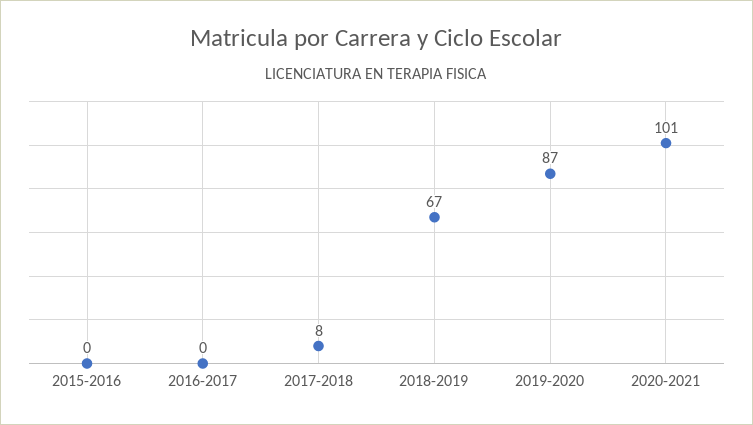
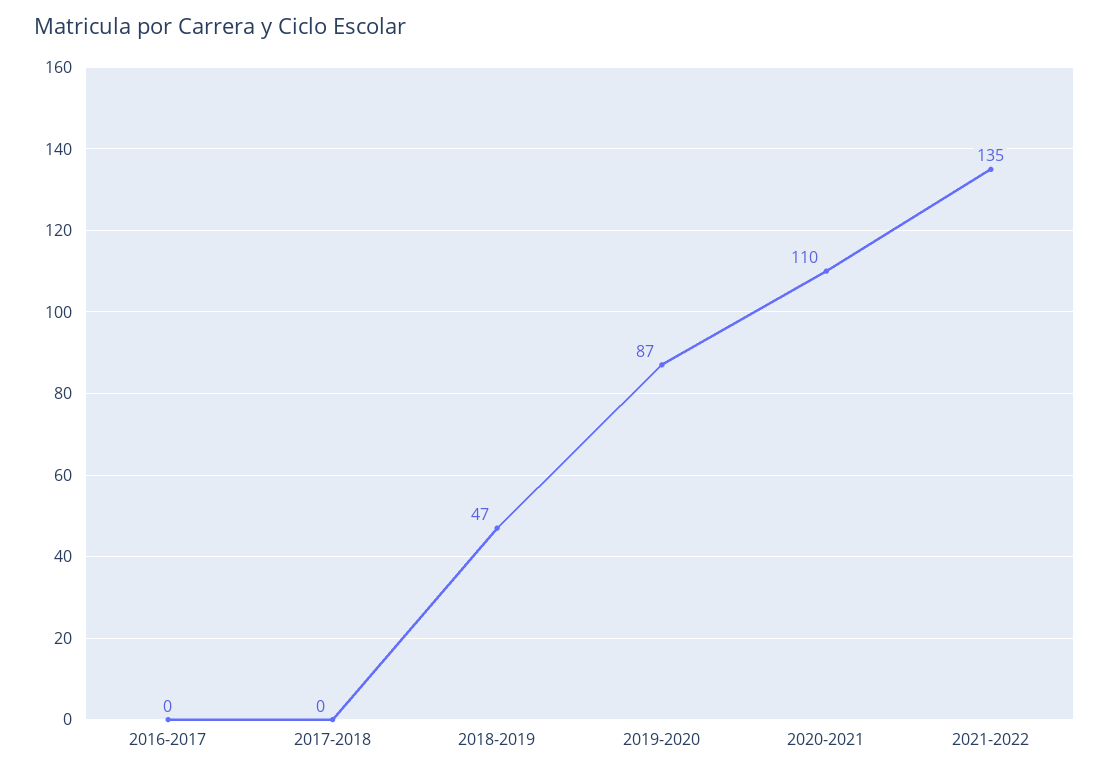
2015-2016: 0 -> none
2017-2018: 8 -> 0
2018-2019: 67 -> 47
2020-2021: 101 -> 110
2021-2022: none -> 135

